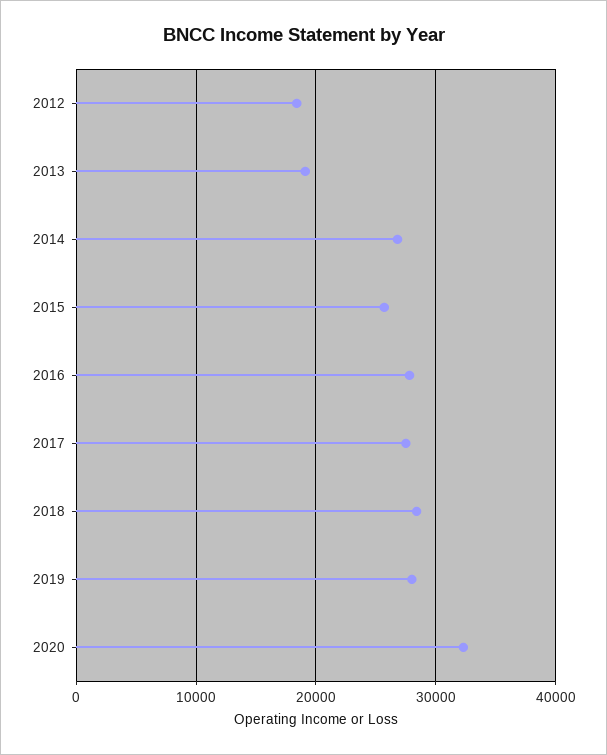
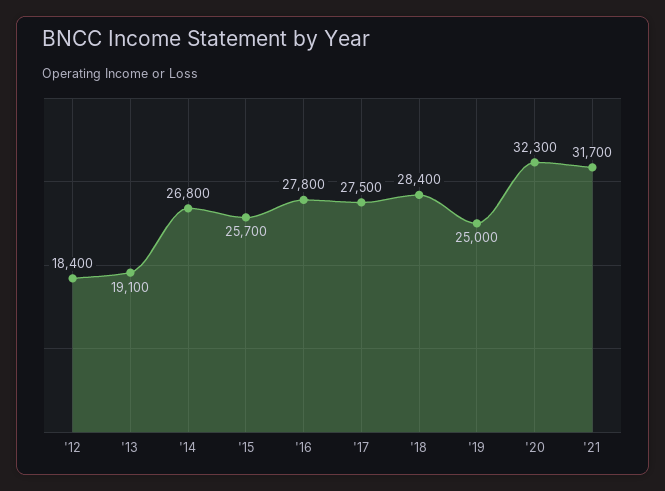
2019: 28000 -> 25000
'21: none -> 31700

